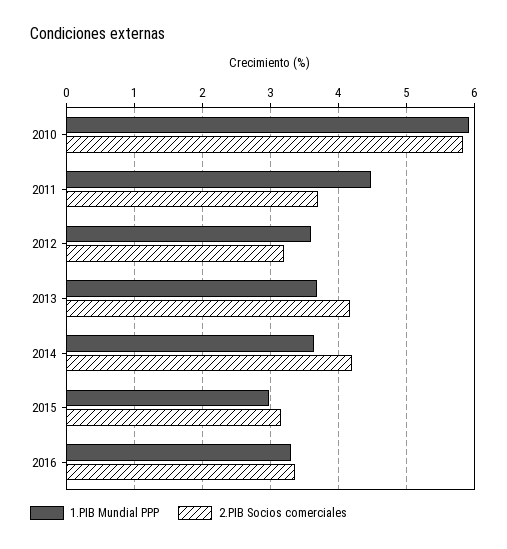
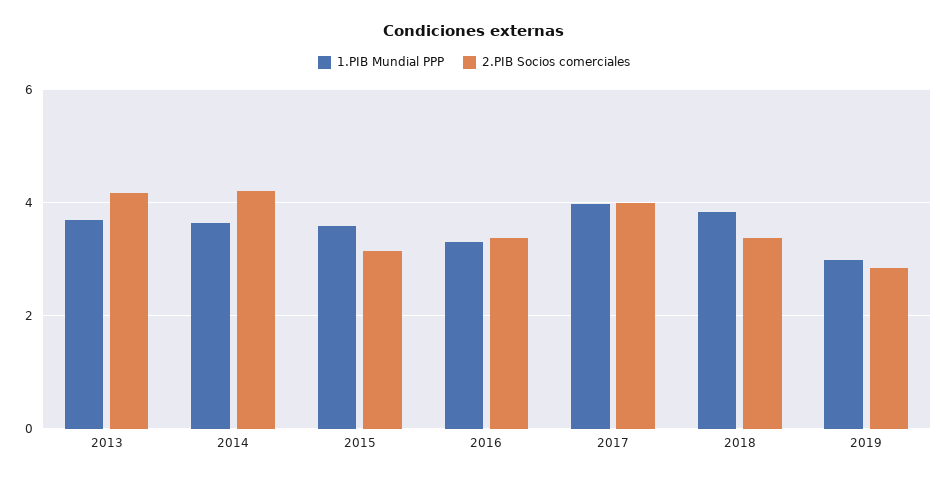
1.PIB Mundial PPP, 2010: 5.9 -> none
2.PIB Socios comerciales, 2010: 5.8 -> none
1.PIB Mundial PPP, 2011: 4.5 -> none
2.PIB Socios comerciales, 2011: 3.7 -> none
1.PIB Mundial PPP, 2012: 3.6 -> none
2.PIB Socios comerciales, 2012: 3.2 -> none
1.PIB Mundial PPP, 2015: 3 -> 3.6
1.PIB Mundial PPP, 2017: none -> 4
2.PIB Socios comerciales, 2017: none -> 4
1.PIB Mundial PPP, 2018: none -> 3.8
2.PIB Socios comerciales, 2018: none -> 3.4
1.PIB Mundial PPP, 2019: none -> 3
2.PIB Socios comerciales, 2019: none -> 2.8

